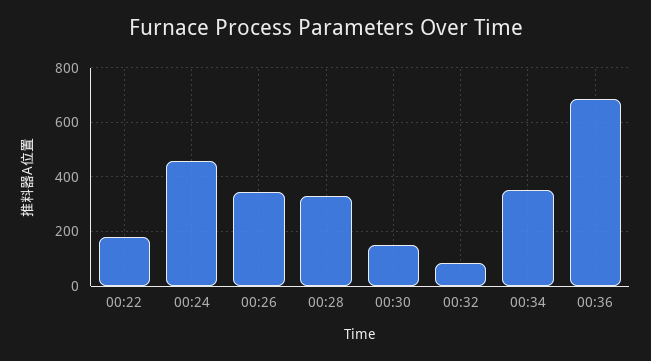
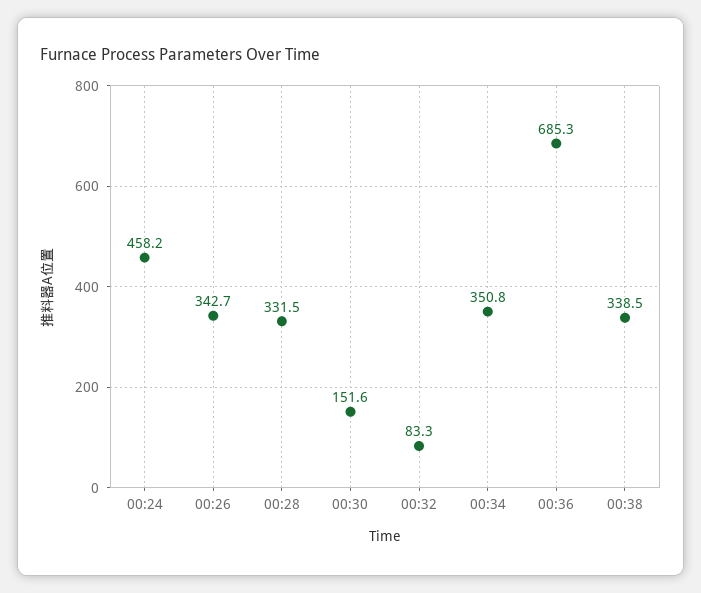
00:22: 175 -> none
00:38: none -> 338.5

